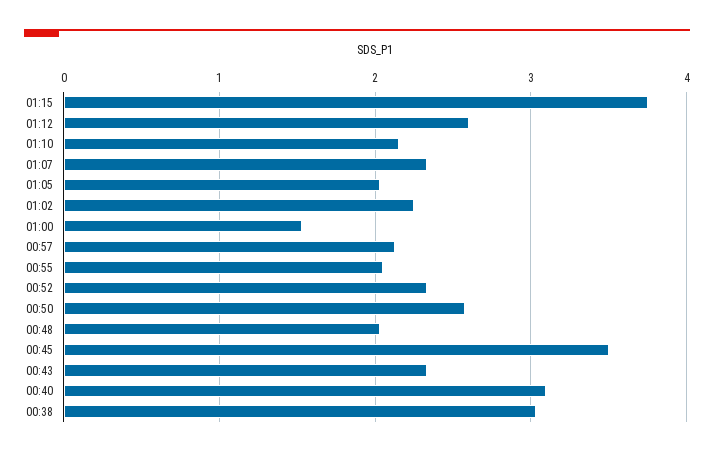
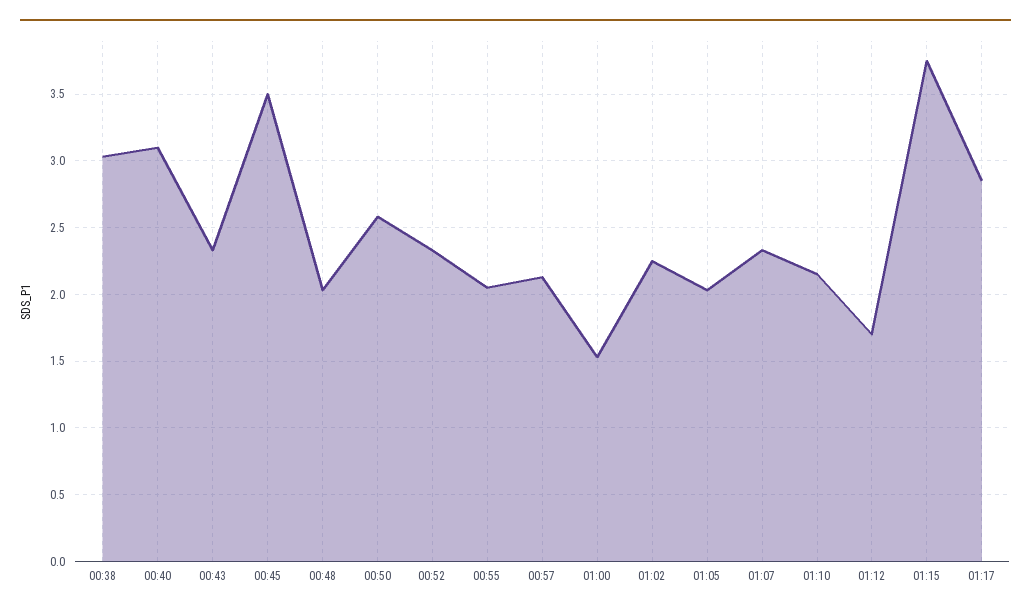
01:12: 2.6 -> 1.7
01:17: none -> 2.85

